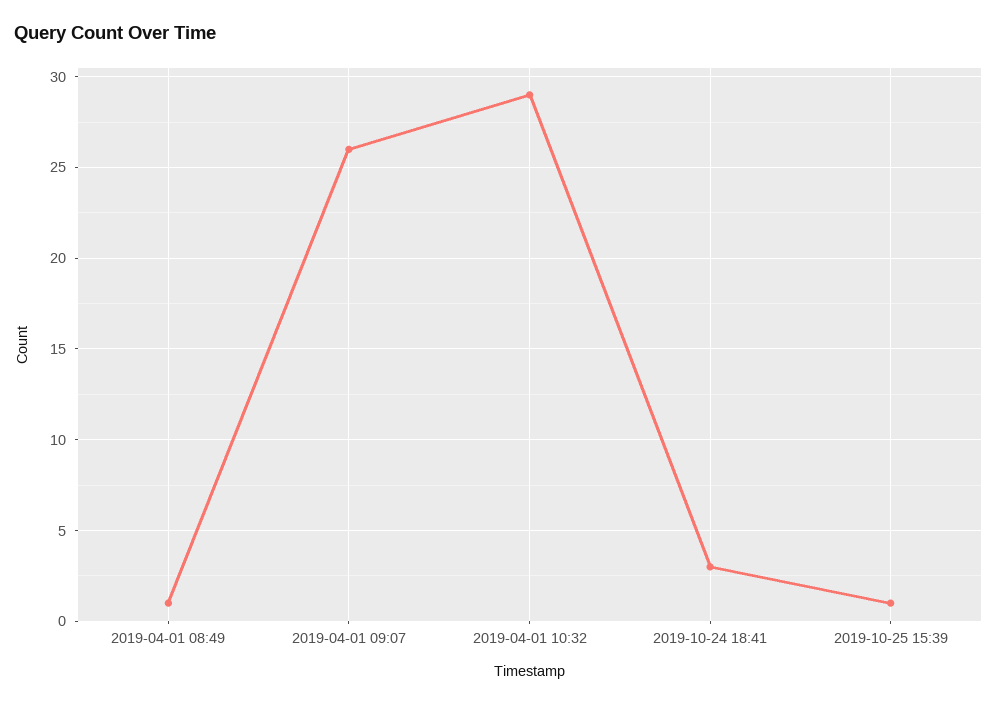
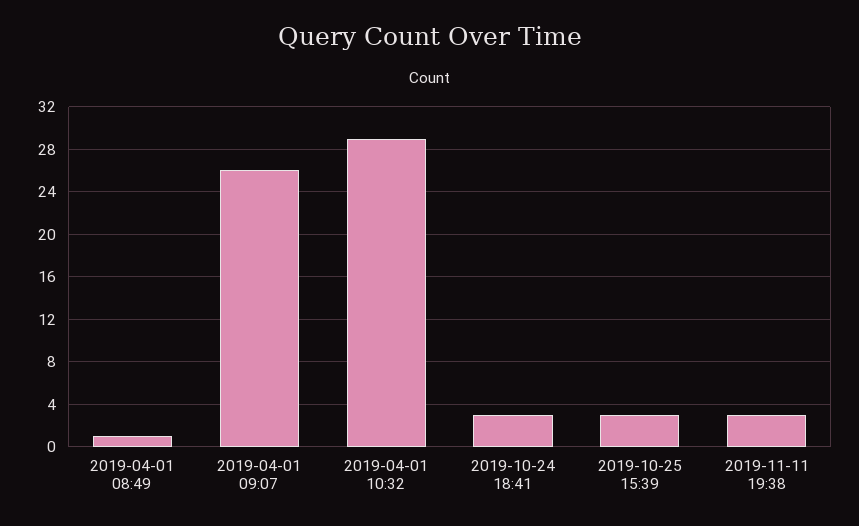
2019-10-25 15:39: 1 -> 3
2019-11-11 19:38: none -> 3

